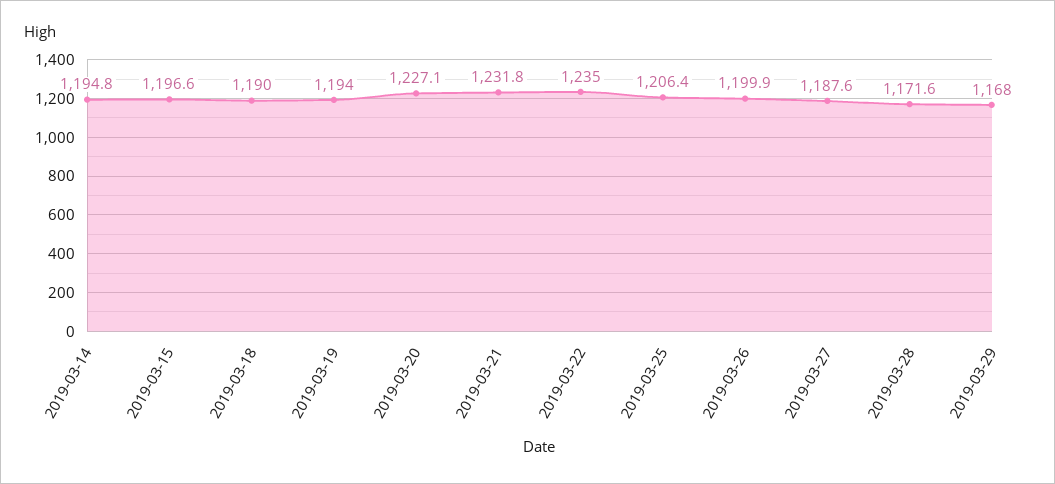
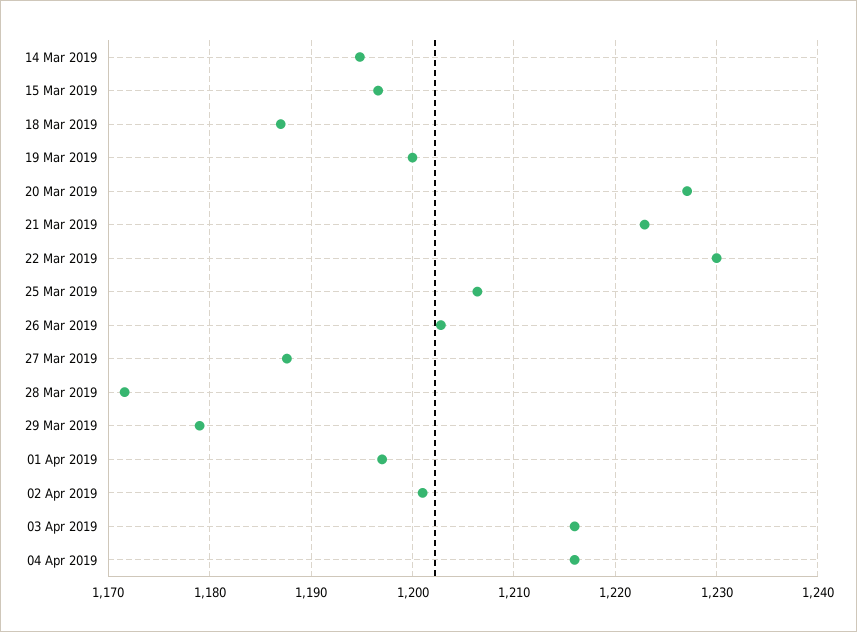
2019-03-18: 1190 -> 1187
2019-03-19: 1194 -> 1200
2019-03-21: 1231.8 -> 1223
2019-03-22: 1235 -> 1230
2019-03-26: 1199.9 -> 1203
2019-03-29: 1168 -> 1179
01 Apr 2019: none -> 1197
02 Apr 2019: none -> 1201
03 Apr 2019: none -> 1216
04 Apr 2019: none -> 1216

